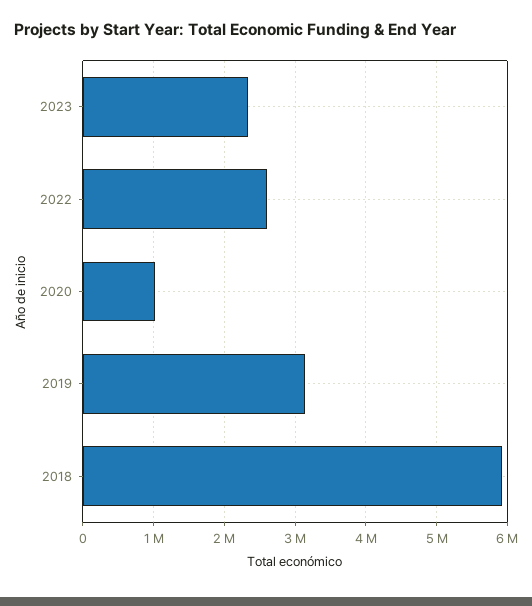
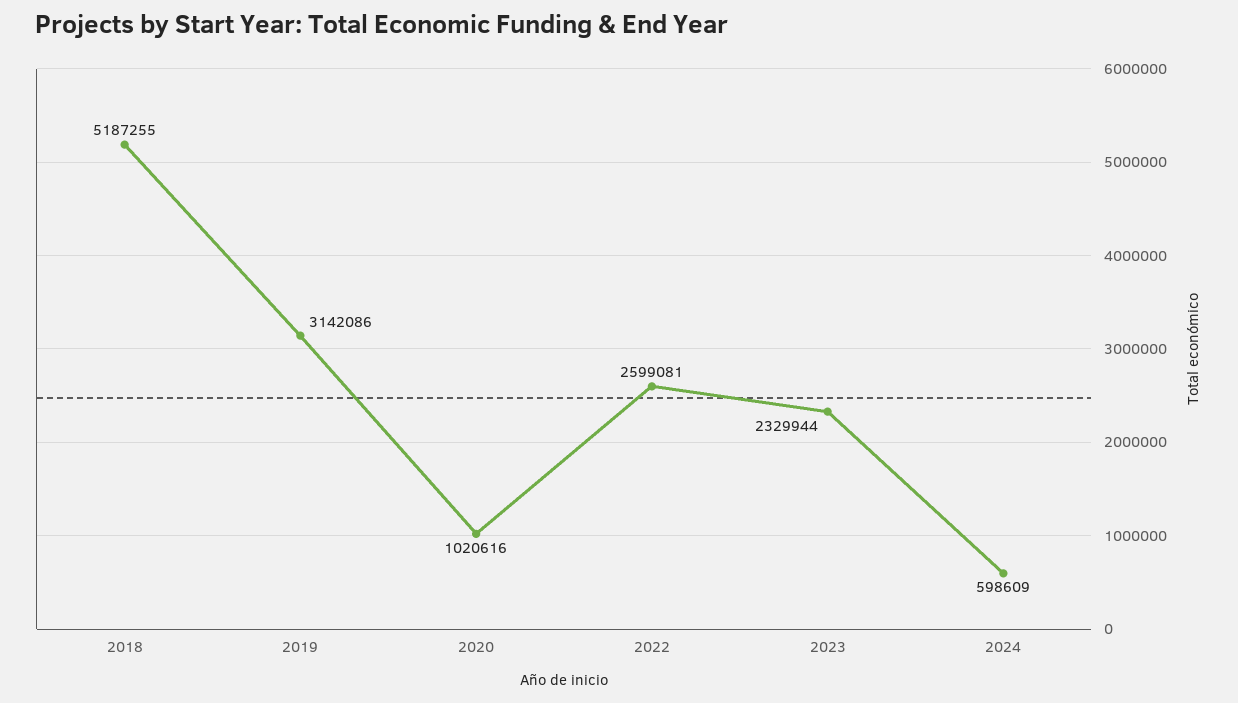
2018: 5900000 -> 5187255
2024: none -> 598609

